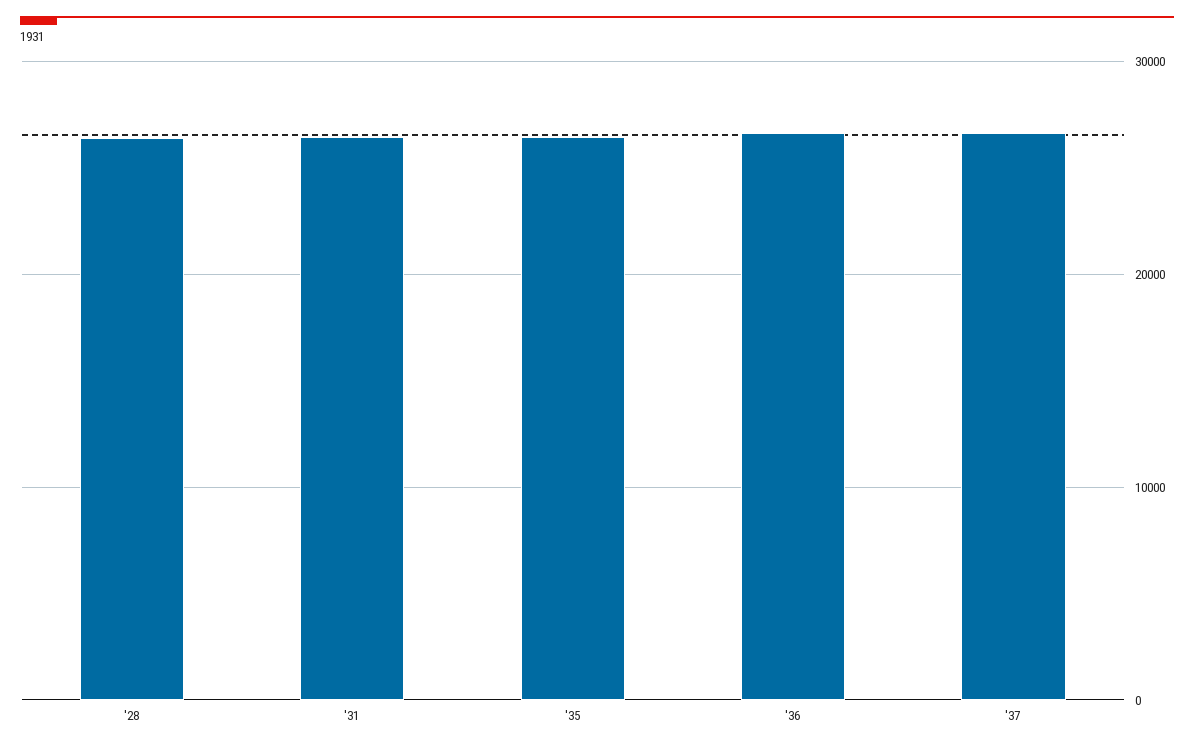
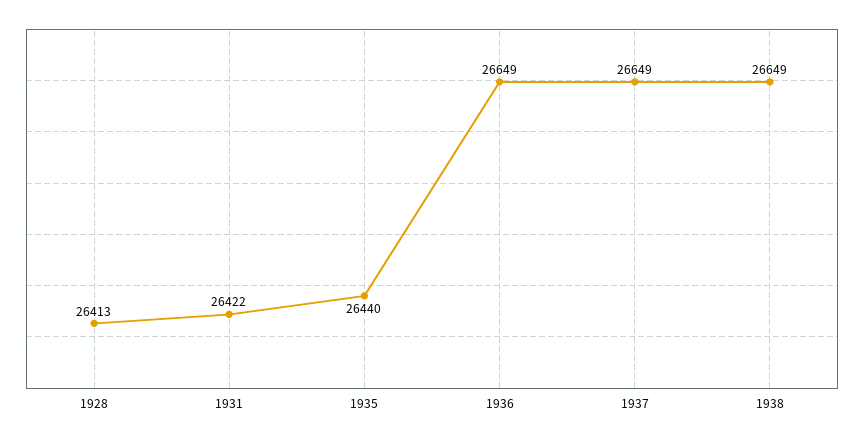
1938: none -> 26649

